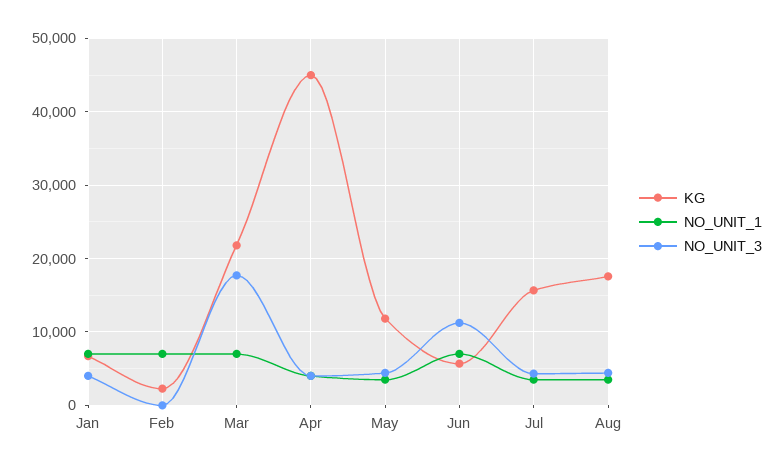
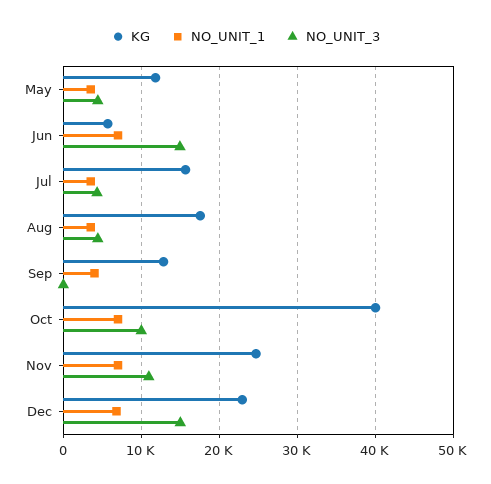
KG, Jan: 7000 -> none
NO_UNIT_1, Jan: 7000 -> none
NO_UNIT_3, Jan: 4000 -> none
KG, Feb: 2000 -> none
NO_UNIT_1, Feb: 7000 -> none
NO_UNIT_3, Feb: 0 -> none
KG, Mar: 22000 -> none
NO_UNIT_1, Mar: 7000 -> none
NO_UNIT_3, Mar: 18000 -> none
KG, Apr: 45000 -> none
NO_UNIT_1, Apr: 4000 -> none
NO_UNIT_3, Apr: 4000 -> none
NO_UNIT_3, Jun: 11000 -> 15000
KG, Sep: none -> 13000
NO_UNIT_1, Sep: none -> 4000
NO_UNIT_3, Sep: none -> 0
KG, Oct: none -> 40000
NO_UNIT_1, Oct: none -> 7000
NO_UNIT_3, Oct: none -> 10000
KG, Nov: none -> 25000
NO_UNIT_1, Nov: none -> 7000
NO_UNIT_3, Nov: none -> 11000
KG, Dec: none -> 23000
NO_UNIT_1, Dec: none -> 7000
NO_UNIT_3, Dec: none -> 15000

